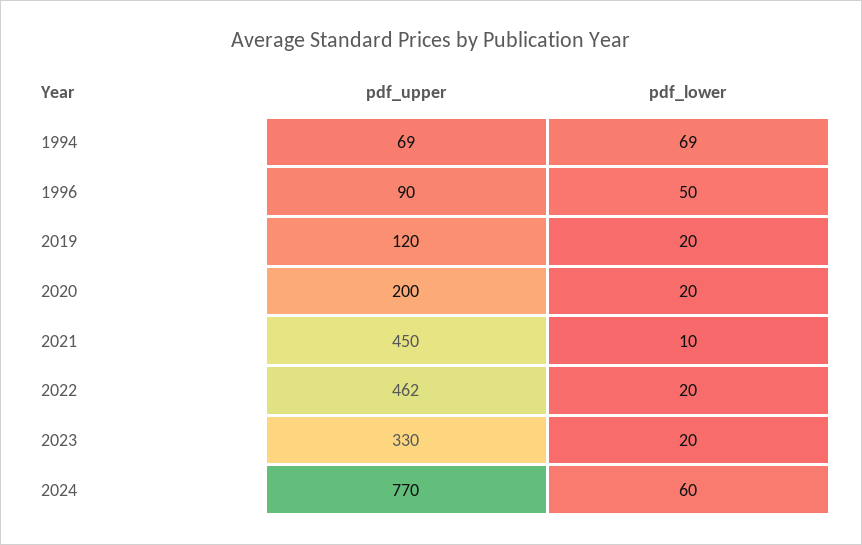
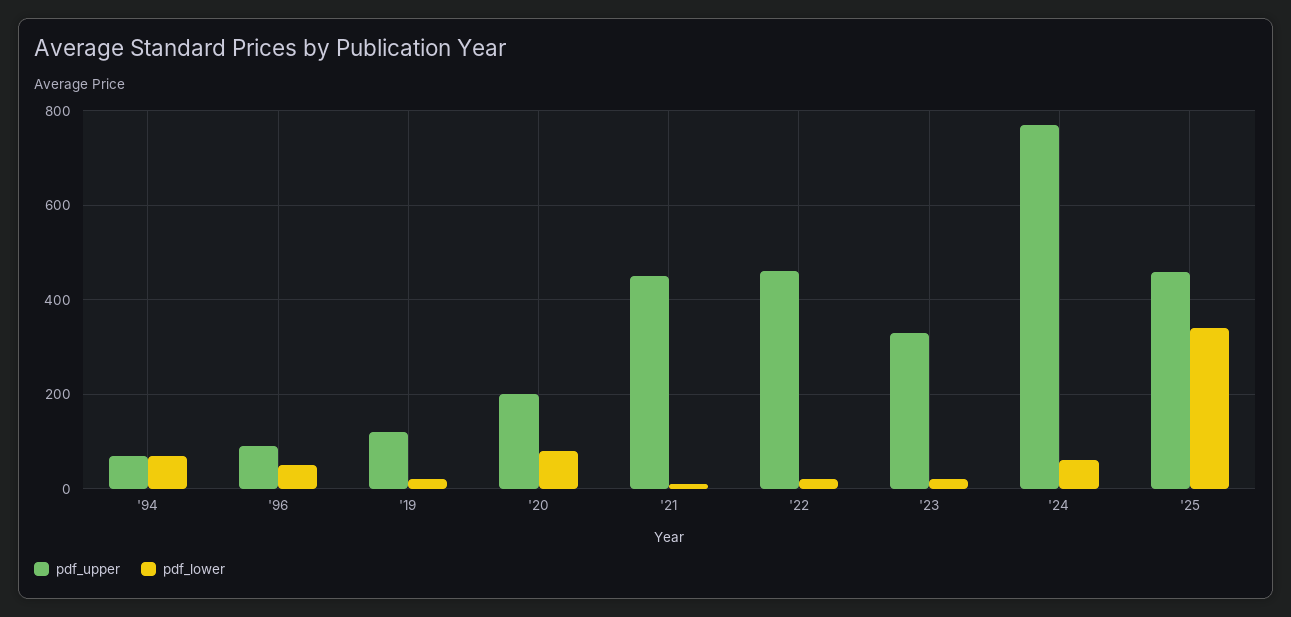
pdf_lower, 2020: 20 -> 80
pdf_upper, '25: none -> 460
pdf_lower, '25: none -> 340

